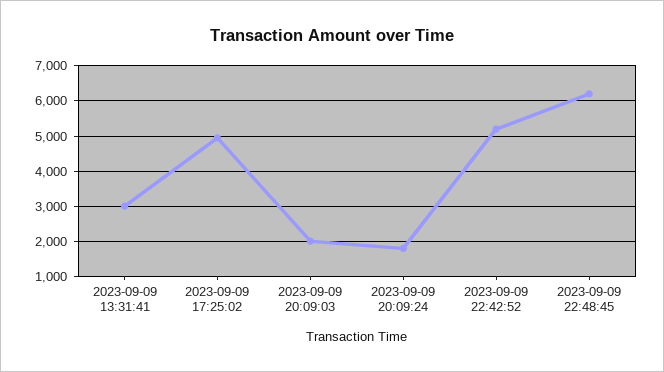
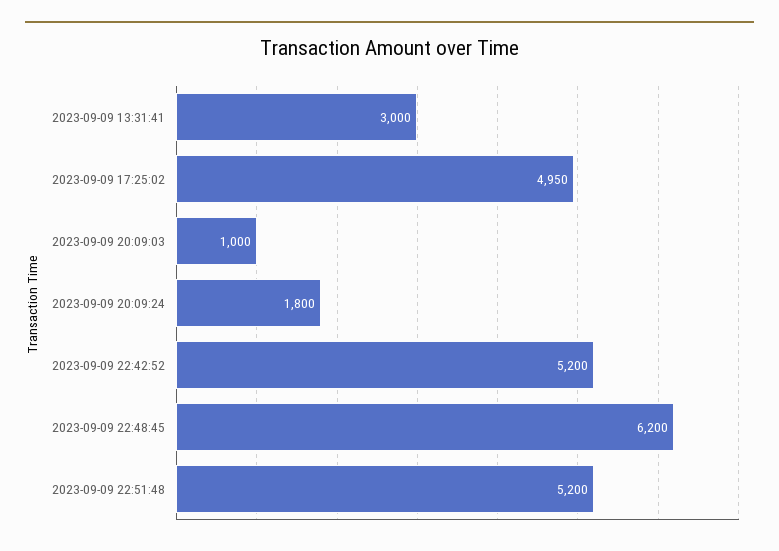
2023-09-09 20:09:03: 2000 -> 1000
2023-09-09 22:51:48: none -> 5200

